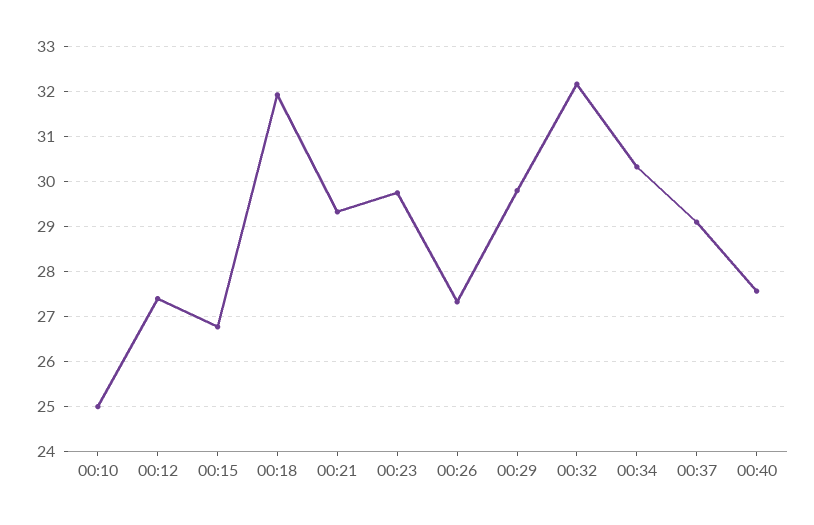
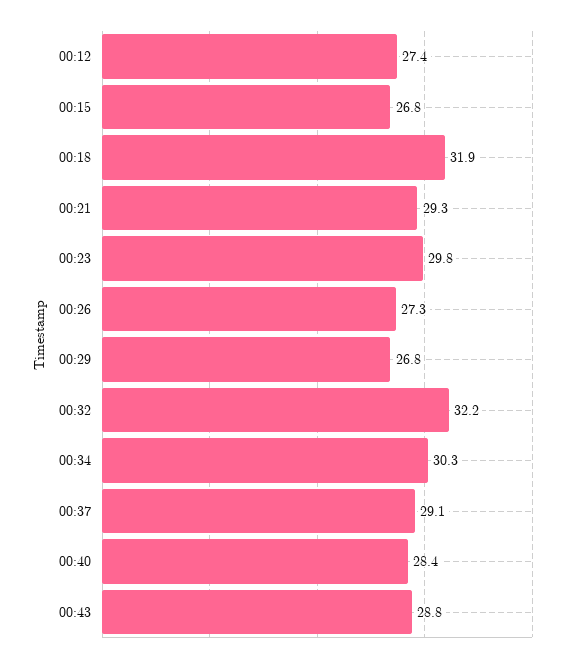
00:10: 25 -> none
00:29: 29.8 -> 26.8
00:40: 27.6 -> 28.4
00:43: none -> 28.8

